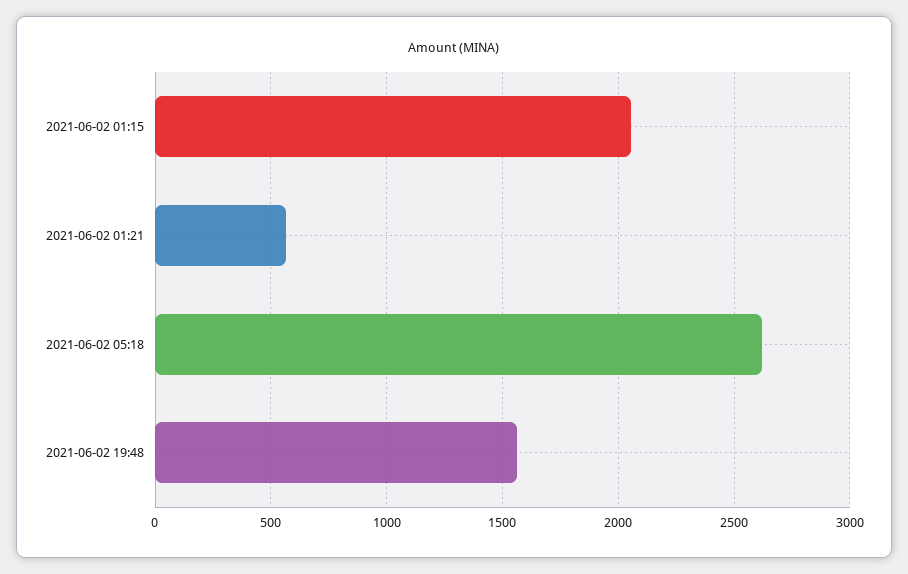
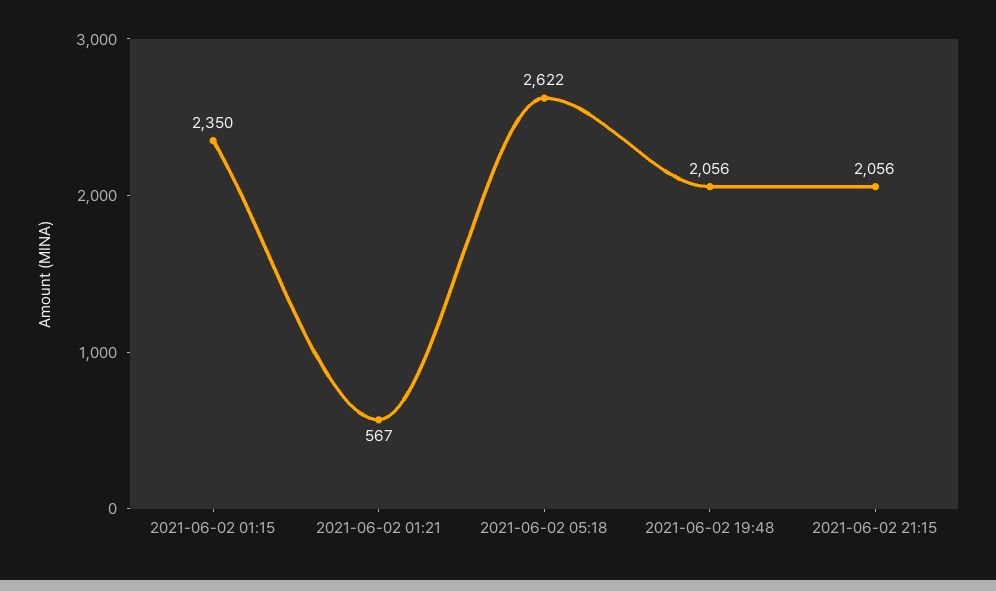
2021-06-02 01:15: 2050 -> 2350
2021-06-02 19:48: 1550 -> 2056
2021-06-02 21:15: none -> 2056

